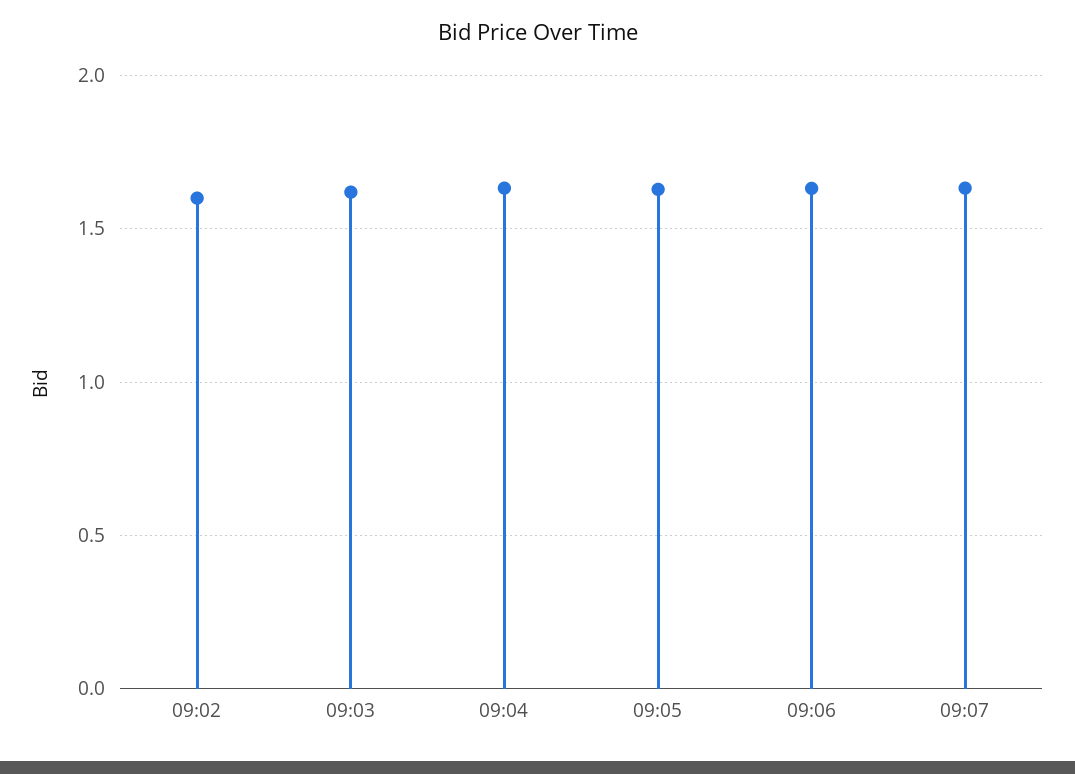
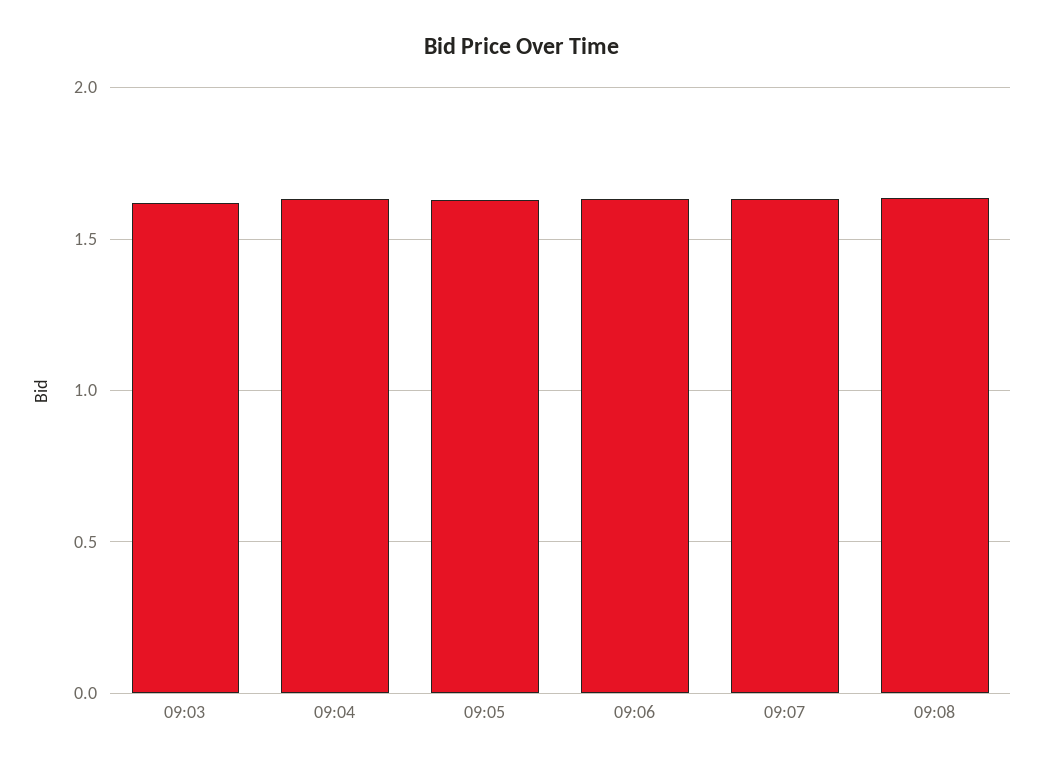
09:02: 1.6 -> none
09:08: none -> 1.65

